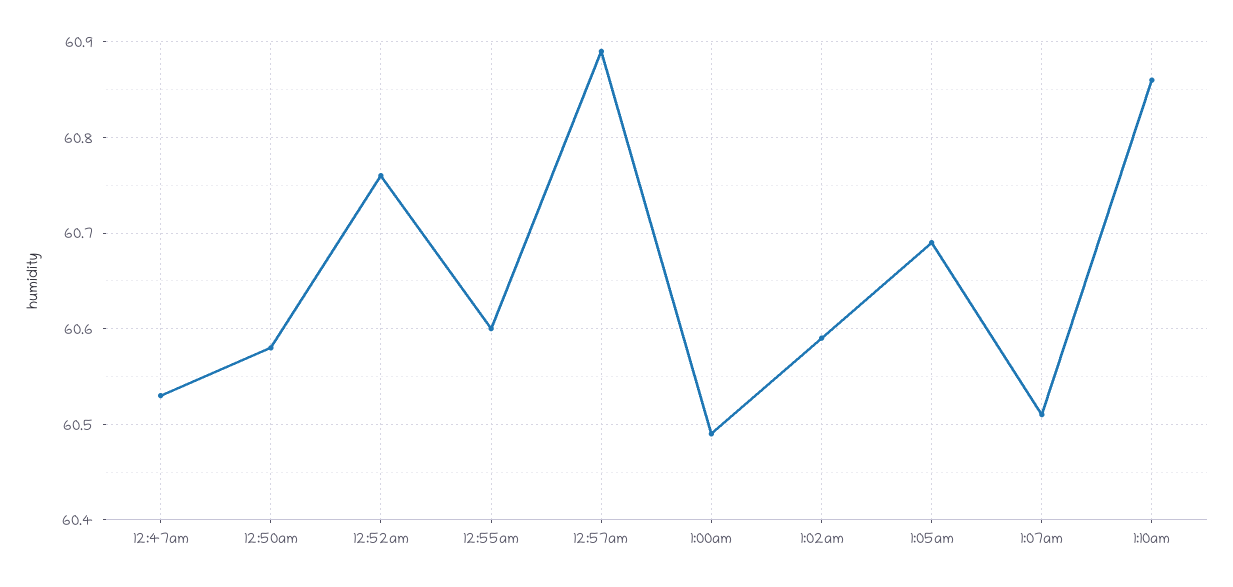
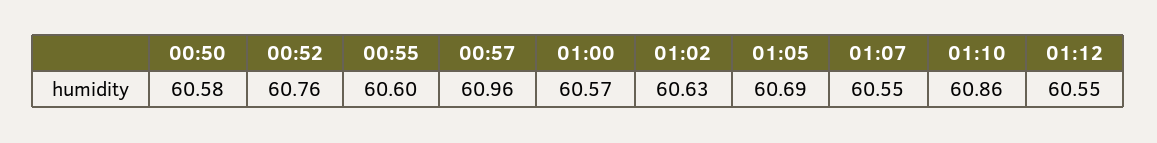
12:47am: 60.53 -> none
12:57am: 60.89 -> 60.96
1:00am: 60.49 -> 60.57
1:02am: 60.59 -> 60.63
1:07am: 60.51 -> 60.55
01:12: none -> 60.55

